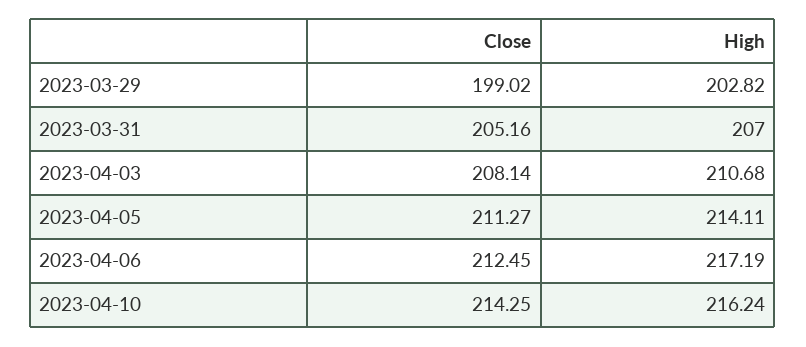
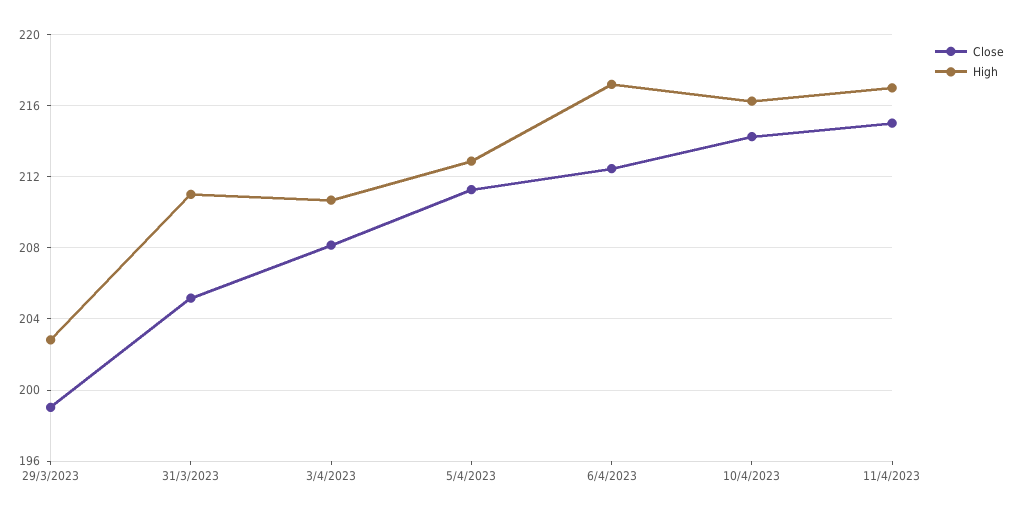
High, 2023-03-31: 207 -> 211
High, 2023-04-05: 214.11 -> 213
Close, 11/4/2023: none -> 215
High, 11/4/2023: none -> 217

